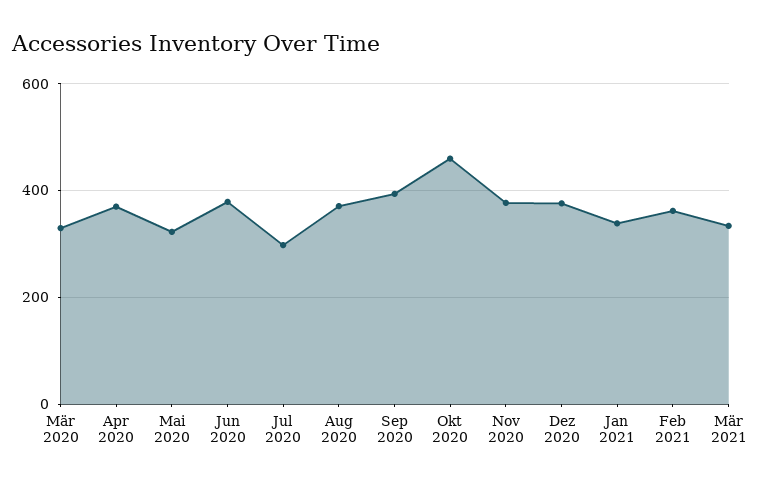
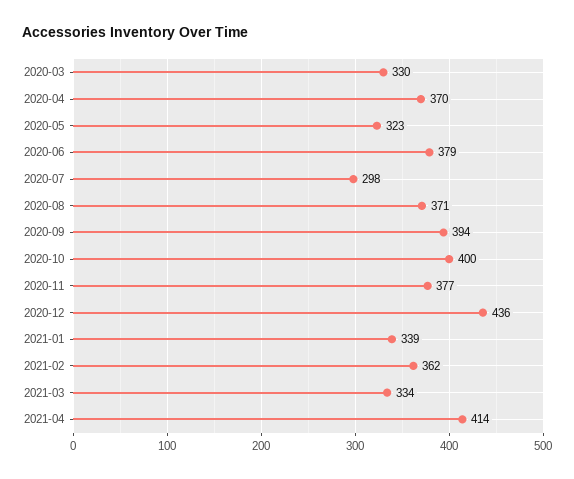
Okt 2020: 460 -> 400
Dez 2020: 380 -> 436
2021-04: none -> 414

